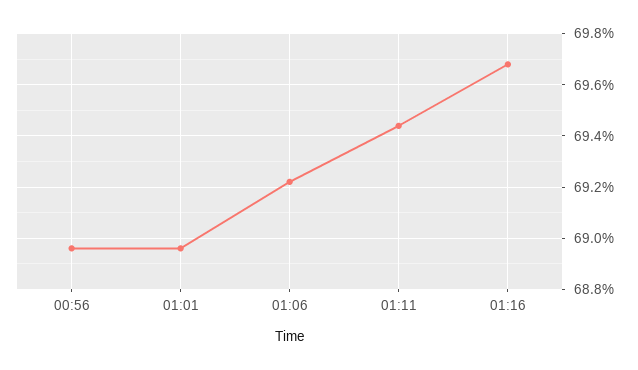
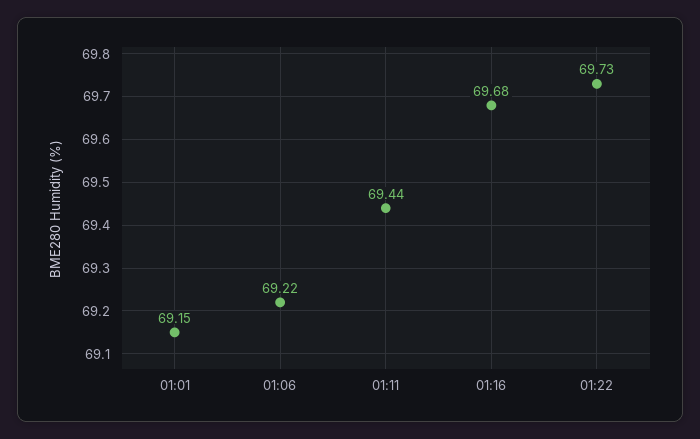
00:56: 68.95 -> none
01:01: 68.95 -> 69.15
01:22: none -> 69.73

